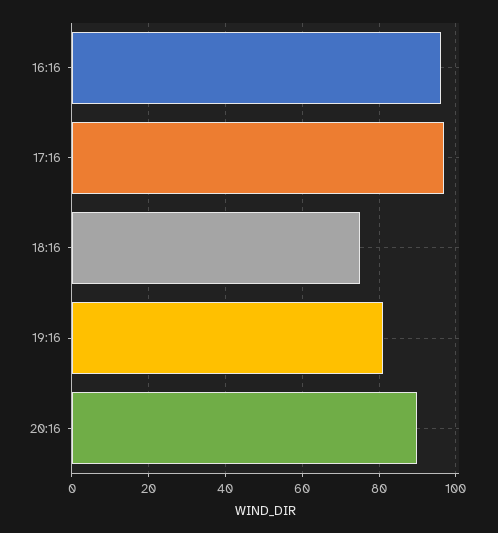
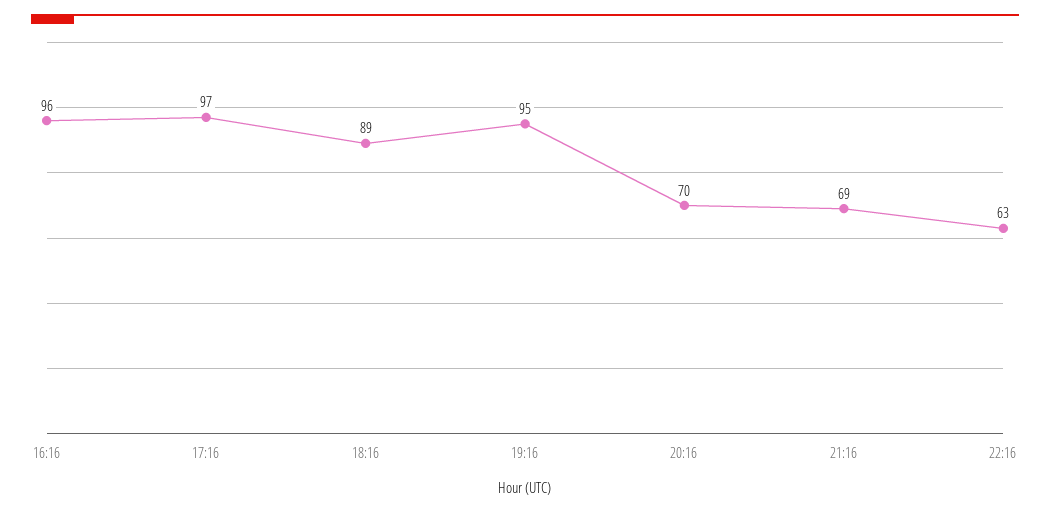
18:16: 75 -> 89
19:16: 80 -> 95
20:16: 90 -> 70
21:16: none -> 69
22:16: none -> 63

